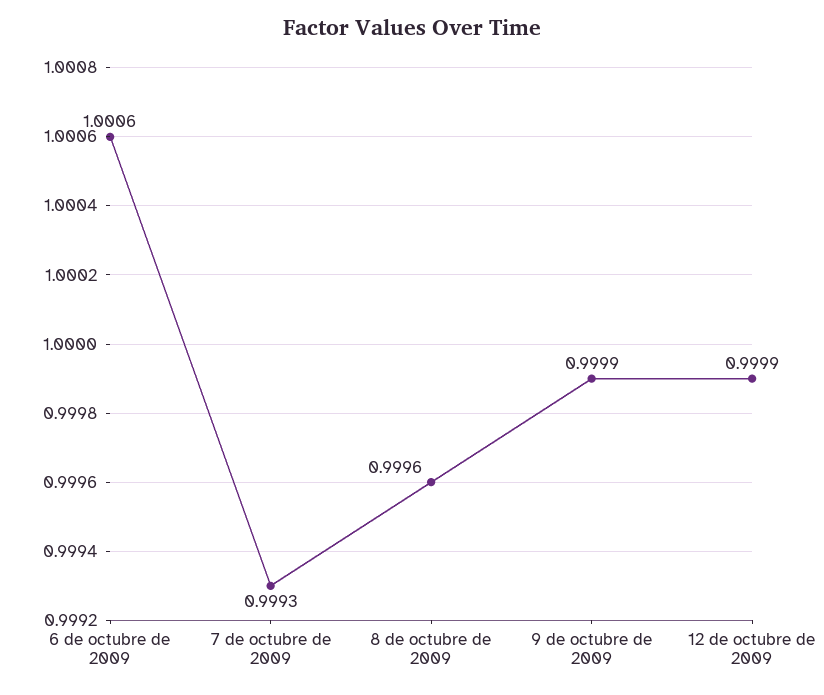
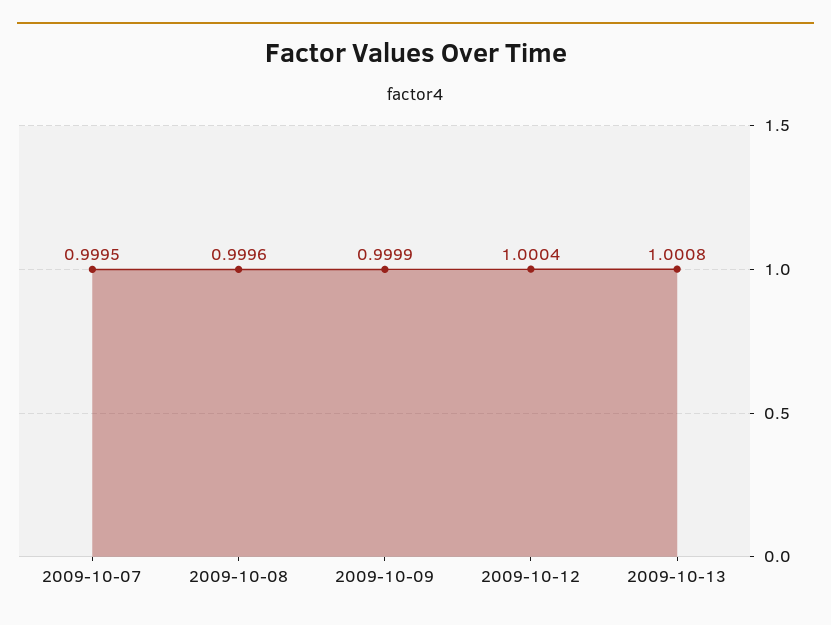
6 de octubre de 2009: 1.0006 -> none
7 de octubre de 2009: 0.9993 -> 0.9995
12 de octubre de 2009: 0.9999 -> 1.0004
2009-10-13: none -> 1.0008

